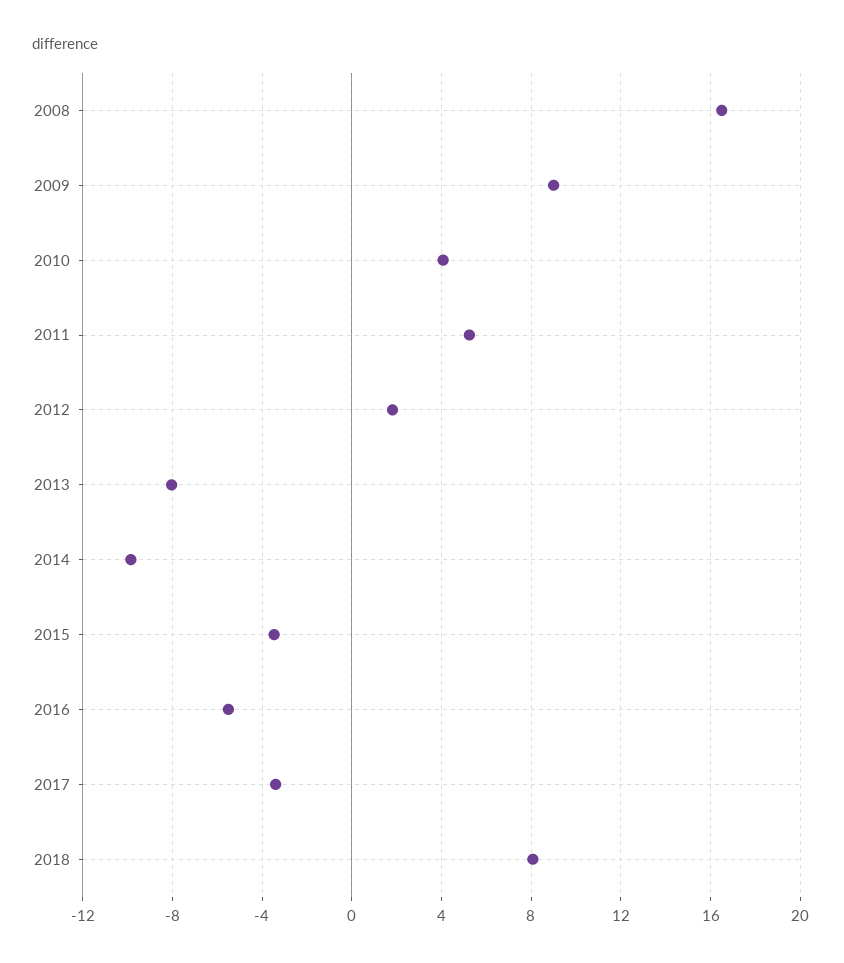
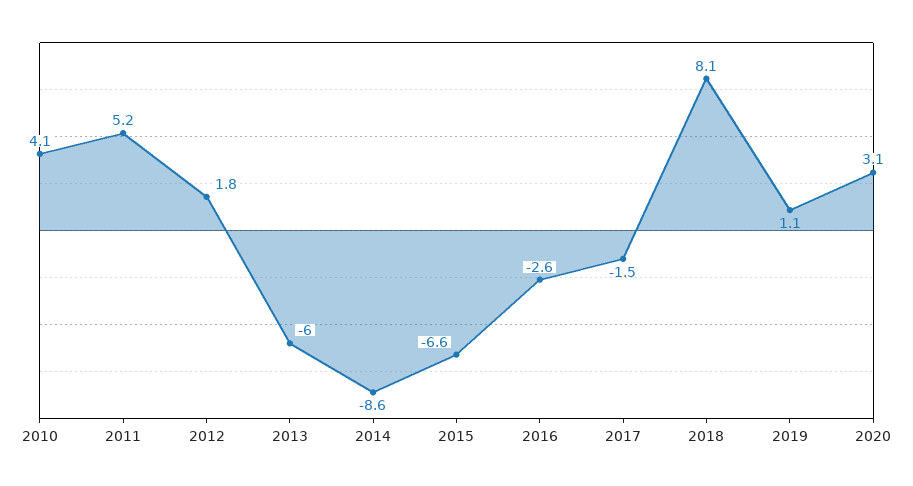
2008: 16.5 -> none
2009: 9 -> none
2013: -8 -> -6
2014: -10 -> -8.6
2015: -3.5 -> -6.6
2016: -5.5 -> -2.6
2017: -3.5 -> -1.5
2019: none -> 1.1
2020: none -> 3.1

